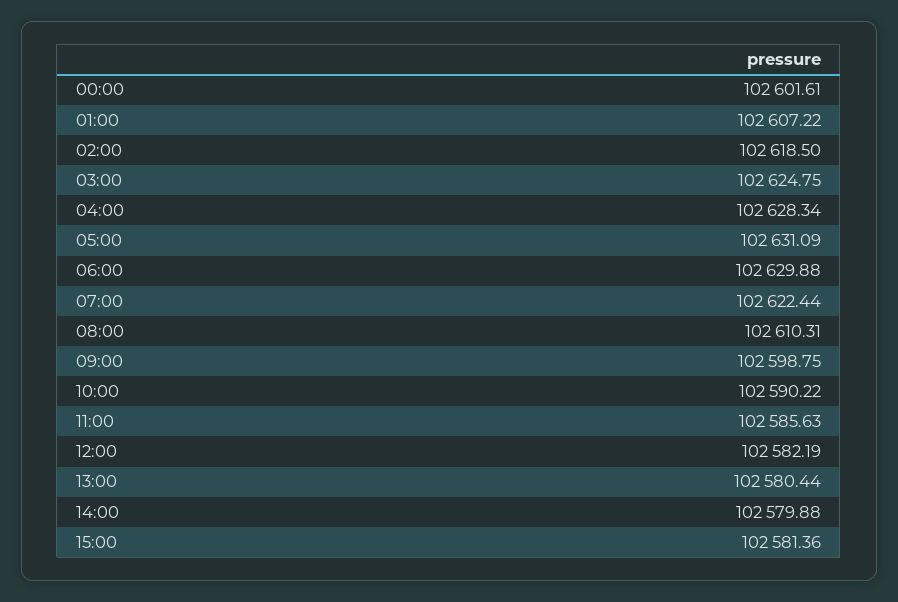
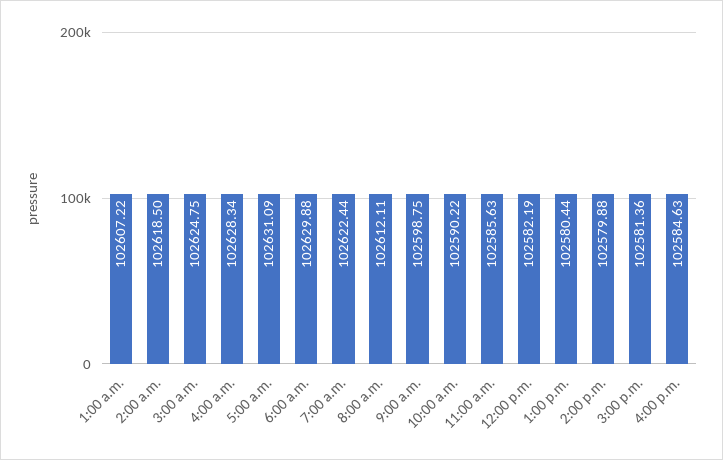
00:00: 102601.61 -> none
08:00: 102610.31 -> 102612.11
4:00 p.m.: none -> 102584.63

